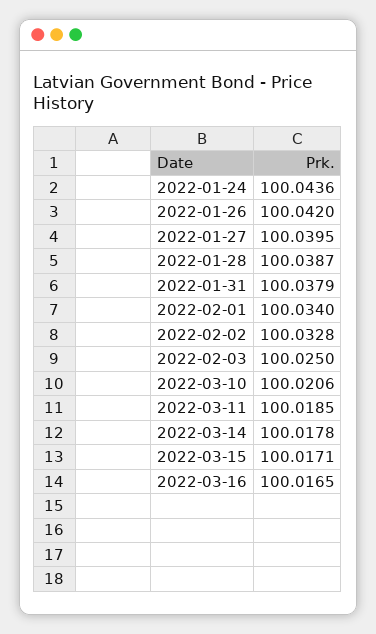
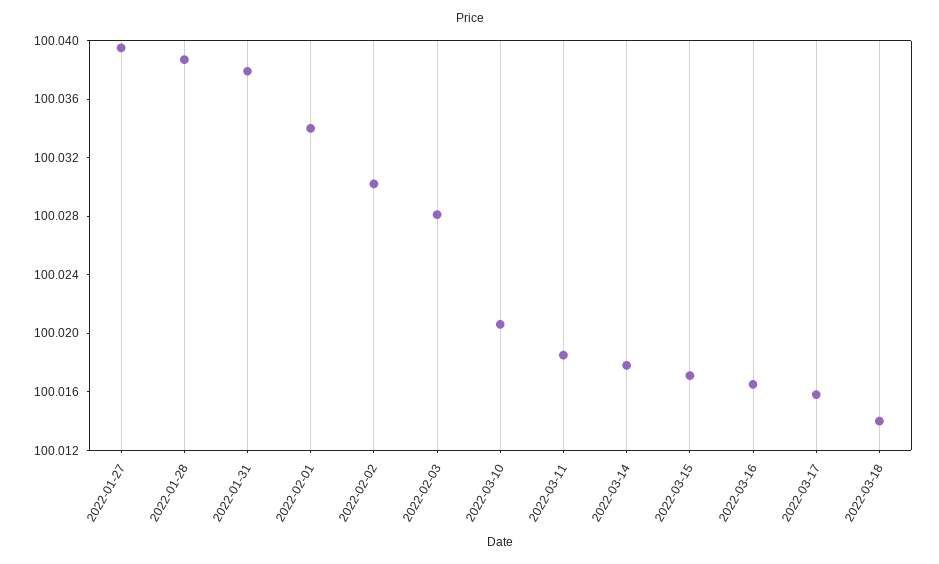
2022-01-24: 100.0436 -> none
2022-01-26: 100.042 -> none
2022-02-02: 100.0328 -> 100.03
2022-02-03: 100.025 -> 100.028
2022-03-17: none -> 100.016
2022-03-18: none -> 100.014

